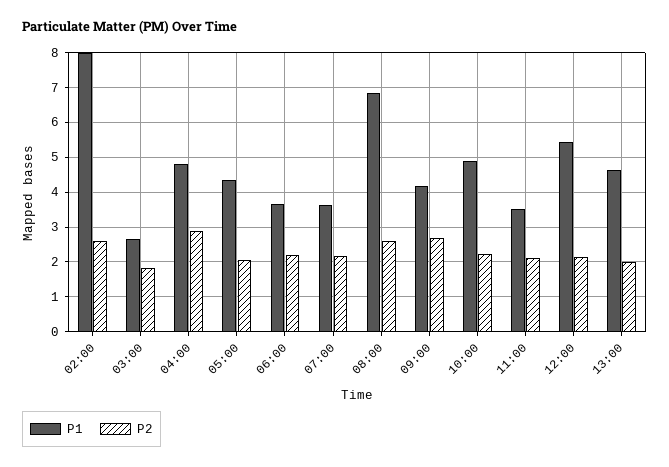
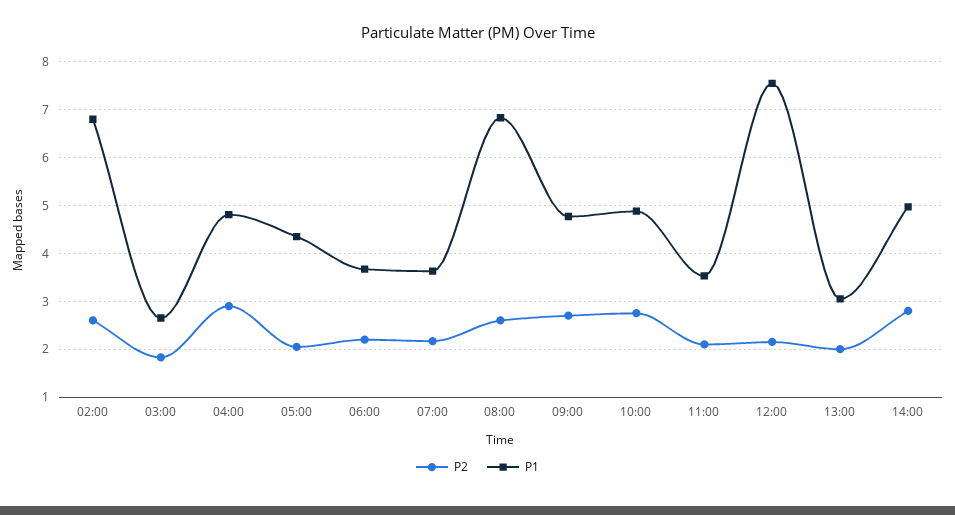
P1, 02:00: 8 -> 6.8
P1, 09:00: 4.2 -> 4.8
P2, 10:00: 2.2 -> 2.8
P1, 12:00: 5.4 -> 7.6
P1, 13:00: 4.6 -> 3
P2, 14:00: none -> 2.8
P1, 14:00: none -> 5

